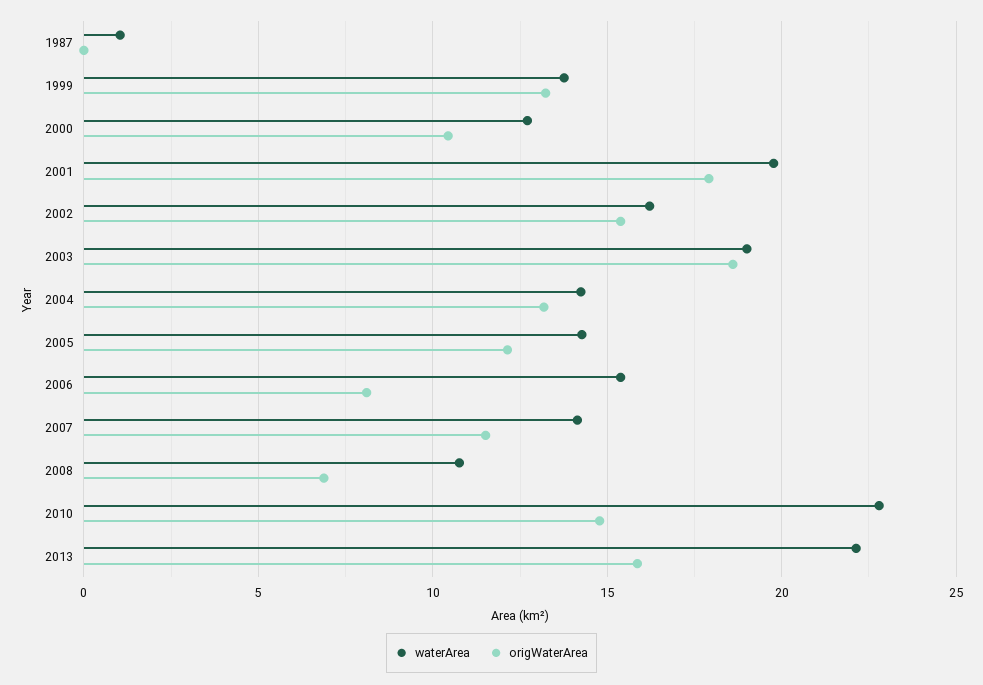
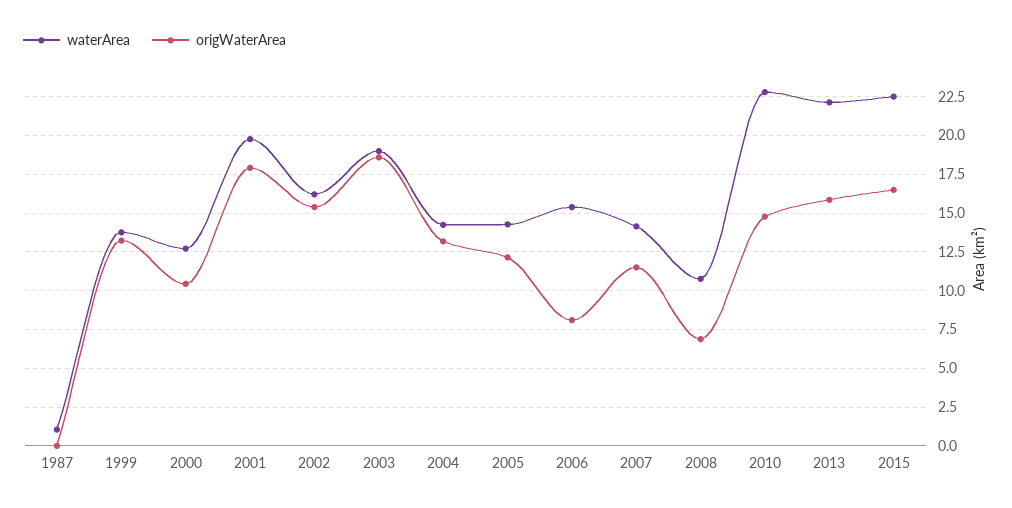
waterArea, 2015: none -> 22.5
origWaterArea, 2015: none -> 16.5

